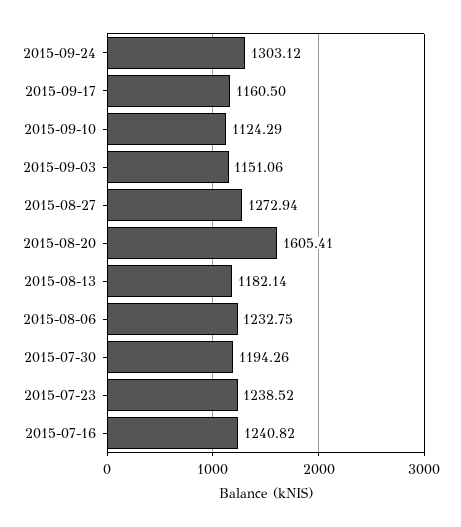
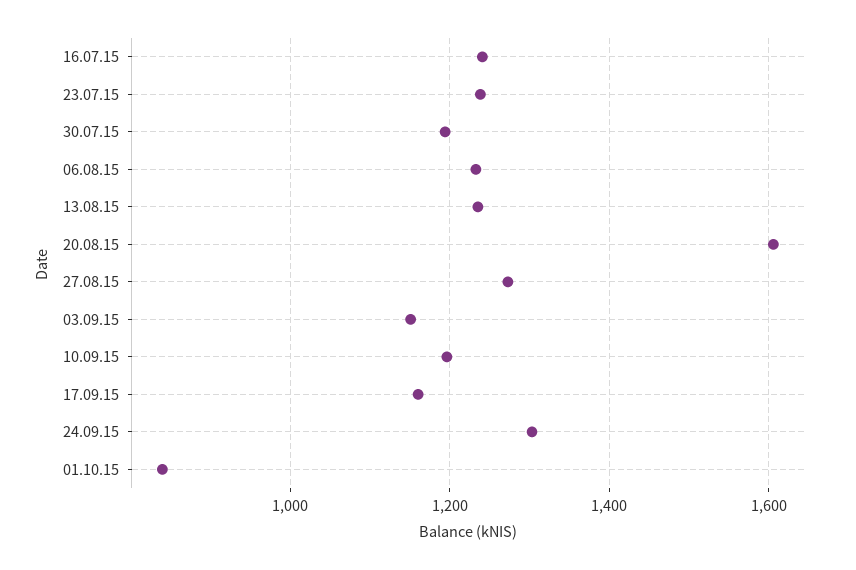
2015-09-10: 1124.29 -> 1200
2015-08-13: 1182.14 -> 1240
01.10.15: none -> 840

